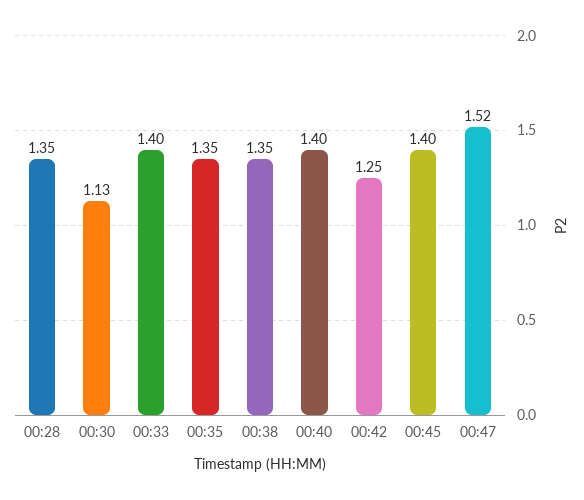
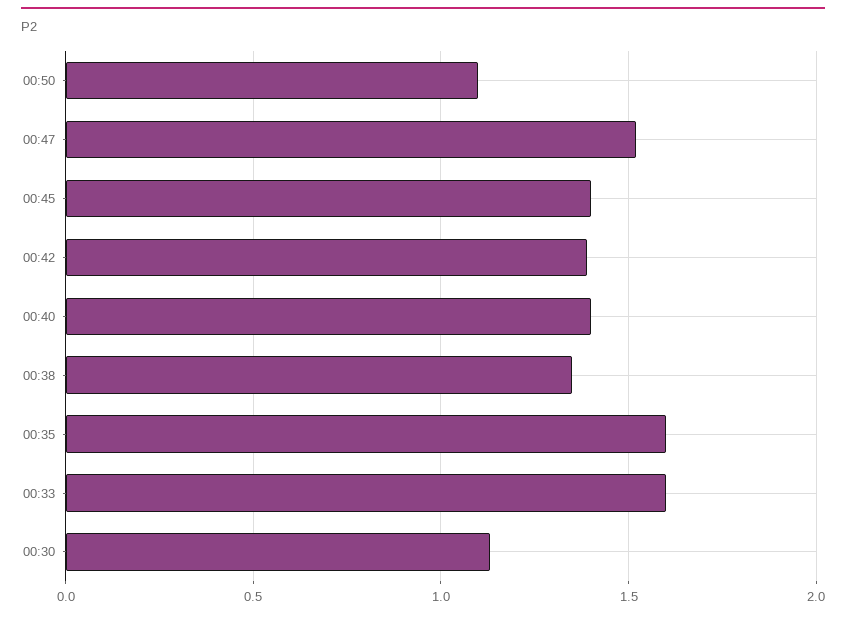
00:28: 1.35 -> none
00:33: 1.4 -> 1.6
00:35: 1.35 -> 1.6
00:42: 1.25 -> 1.4
00:50: none -> 1.1

